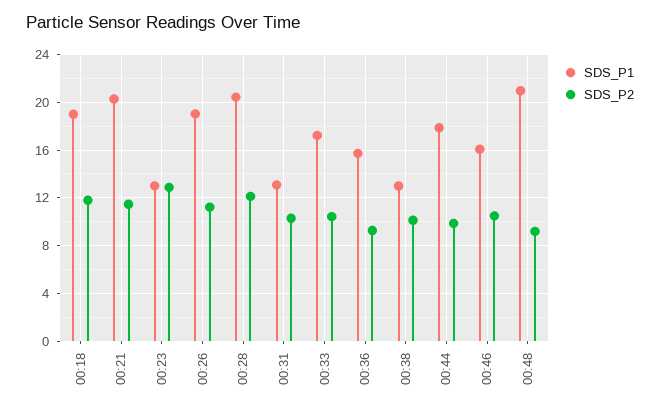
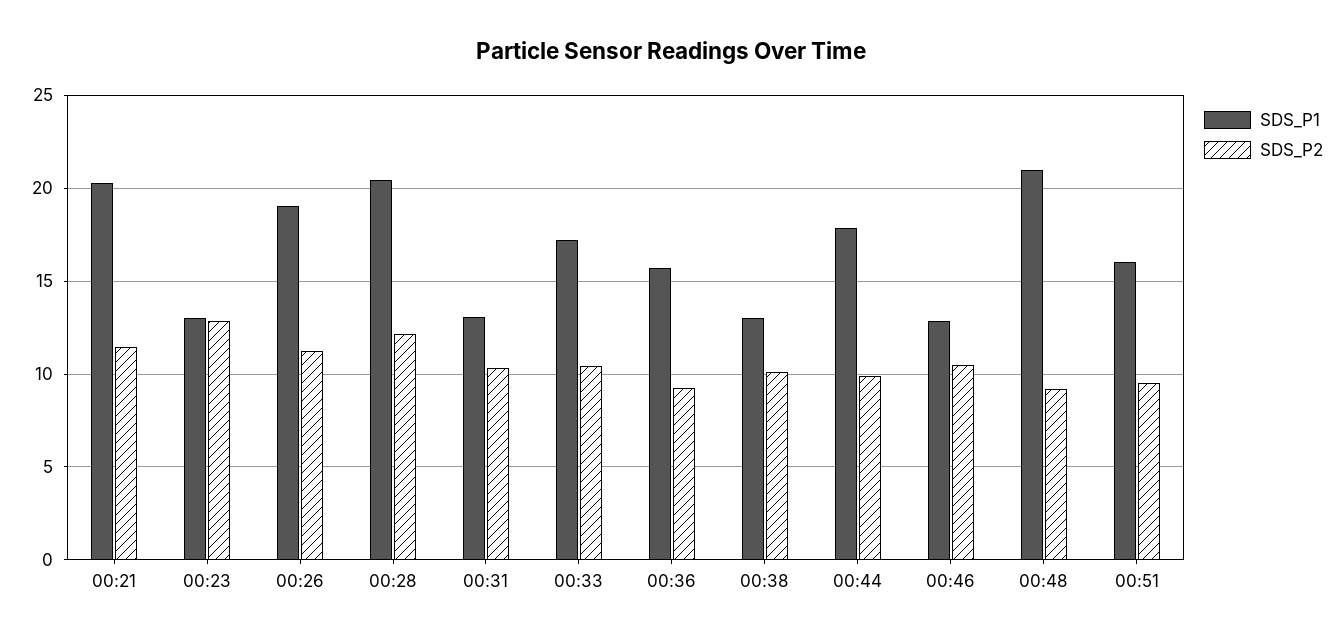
SDS_P1, 00:18: 19 -> none
SDS_P2, 00:18: 12 -> none
SDS_P1, 00:46: 16 -> 13
SDS_P1, 00:51: none -> 16
SDS_P2, 00:51: none -> 9.5

